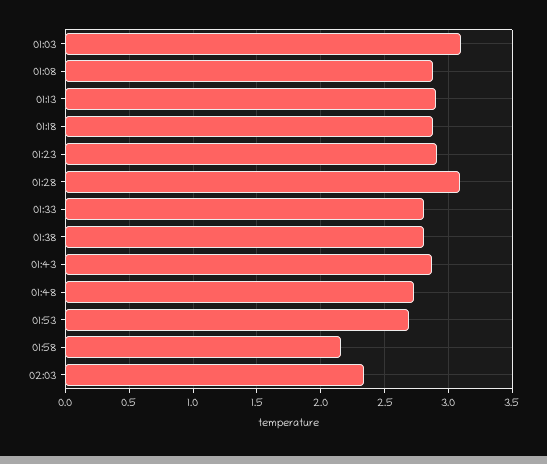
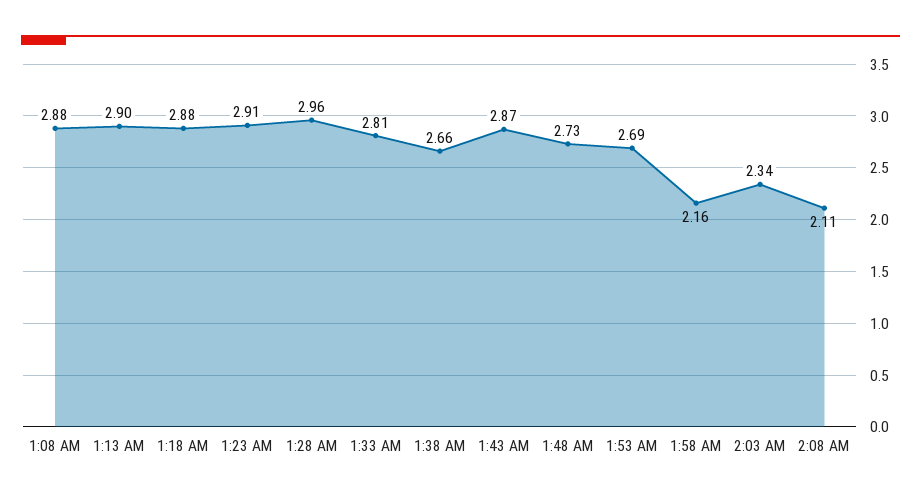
01:03: 3.1 -> none
01:28: 3.1 -> 2.96
01:38: 2.8 -> 2.66
2:08 AM: none -> 2.11

